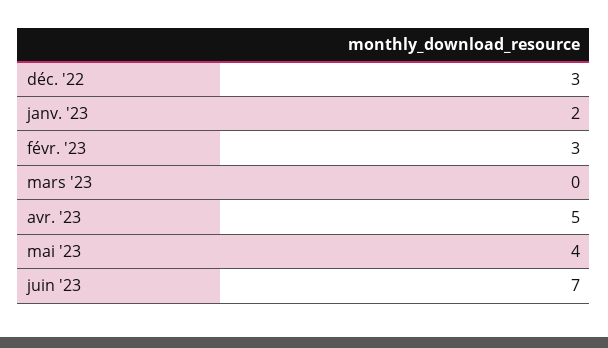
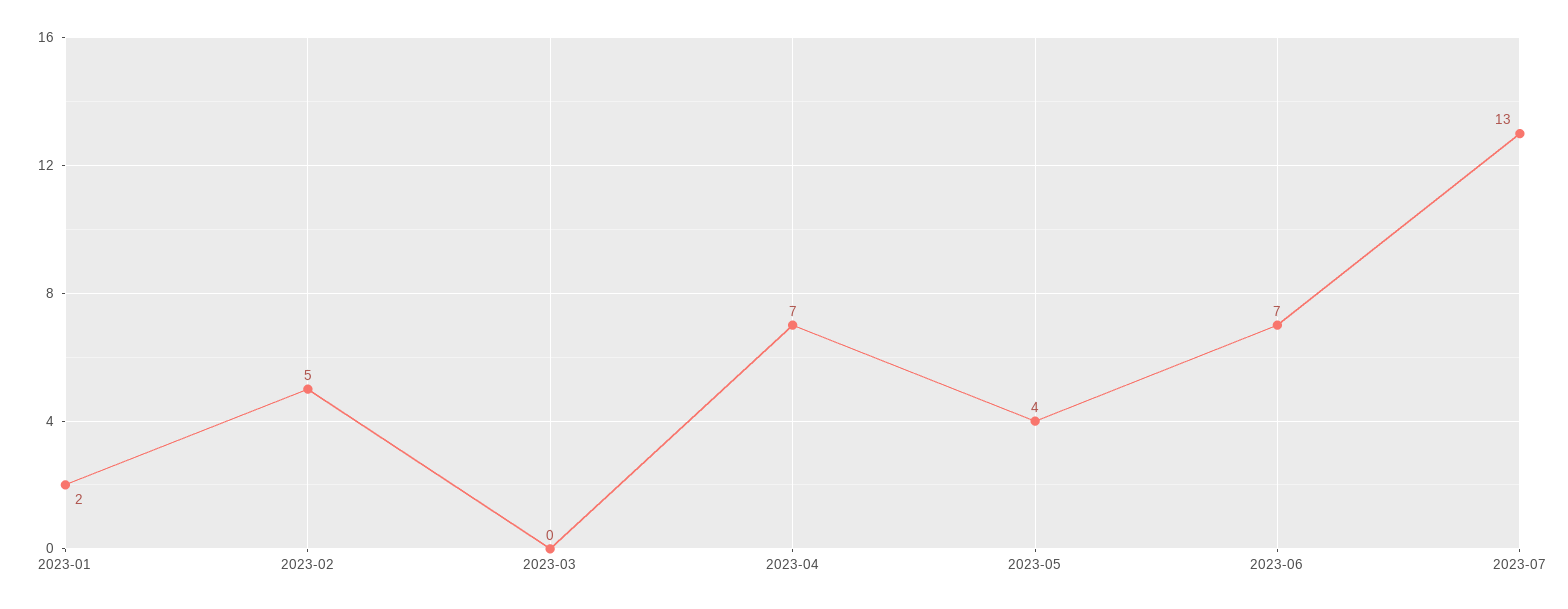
déc. '22: 3 -> none
févr. '23: 3 -> 5
avr. '23: 5 -> 7
2023-07: none -> 13

